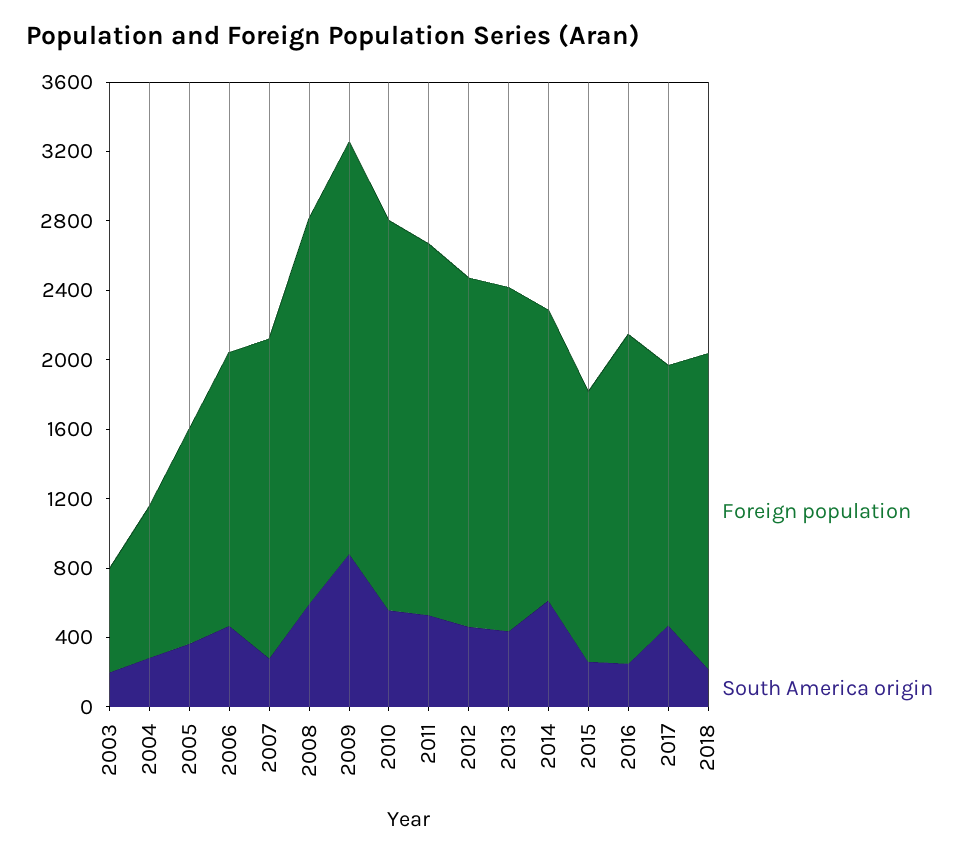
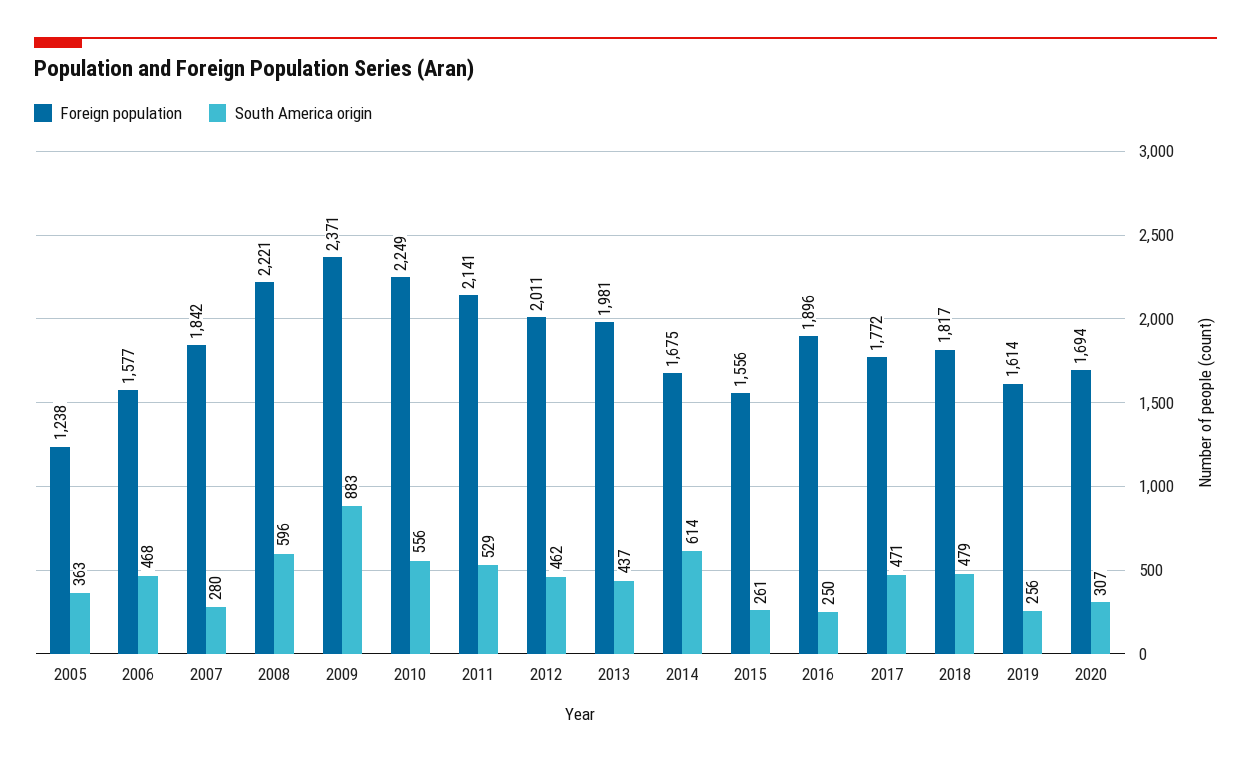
Foreign population, 2003: 600 -> none
South America origin, 2003: 200 -> none
Foreign population, 2004: 900 -> none
South America origin, 2004: 300 -> none
Foreign population, 2017: 1500 -> 1772
South America origin, 2018: 200 -> 479
Foreign population, 2019: none -> 1614
South America origin, 2019: none -> 256
Foreign population, 2020: none -> 1694
South America origin, 2020: none -> 307

